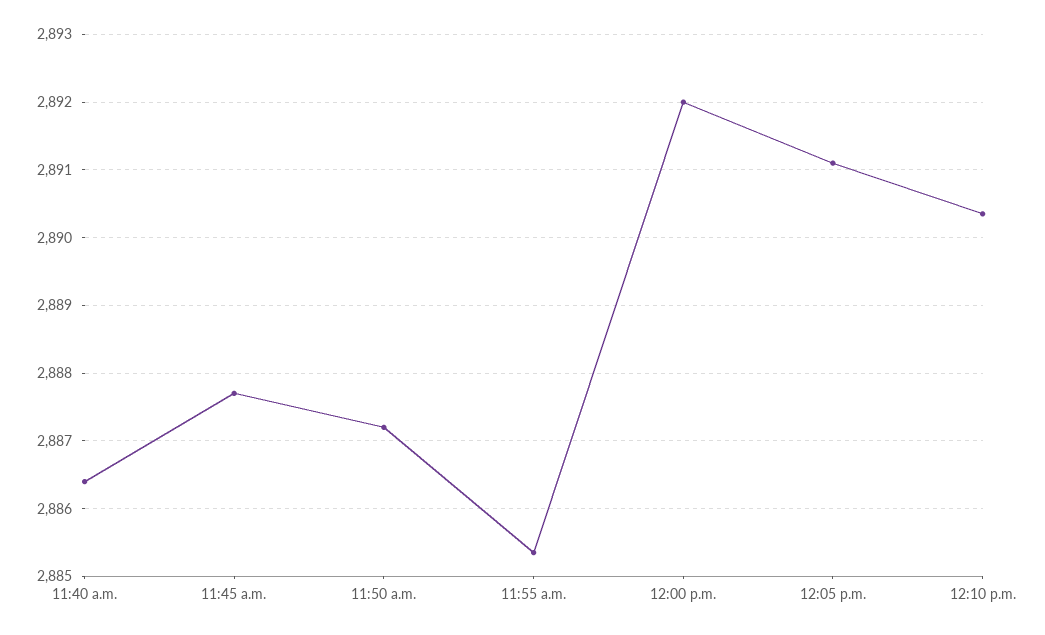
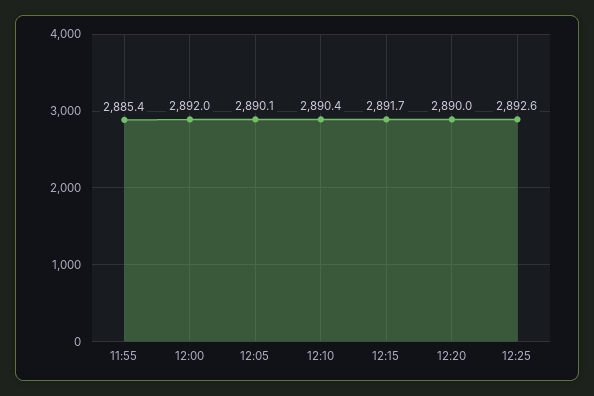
11:40 a.m.: 2886.4 -> none
11:45 a.m.: 2887.7 -> none
11:50 a.m.: 2887.2 -> none
12:05 p.m.: 2891.1 -> 2890.1
12:15: none -> 2891.7
12:20: none -> 2890
12:25: none -> 2892.6

